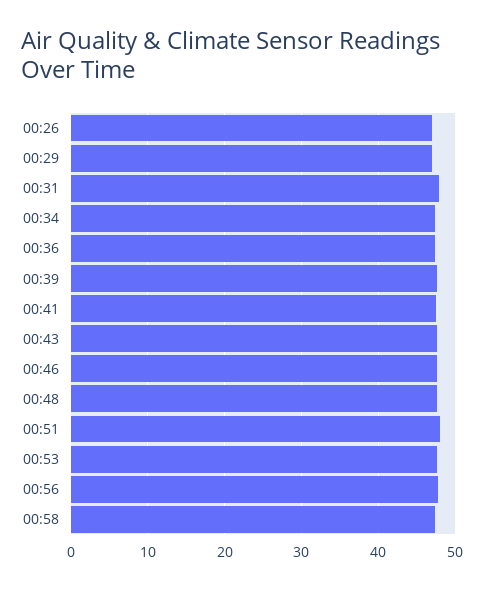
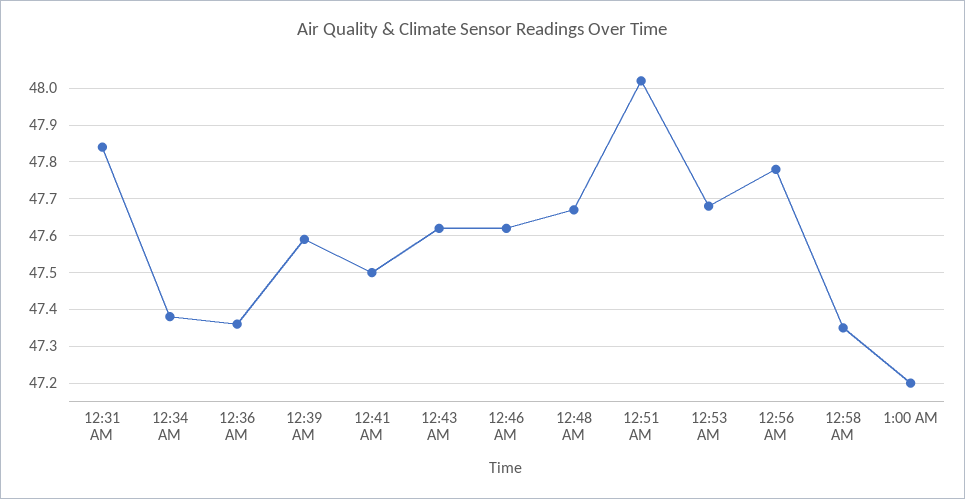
00:26: 47 -> none
00:29: 47 -> none
1:00 AM: none -> 47.2

